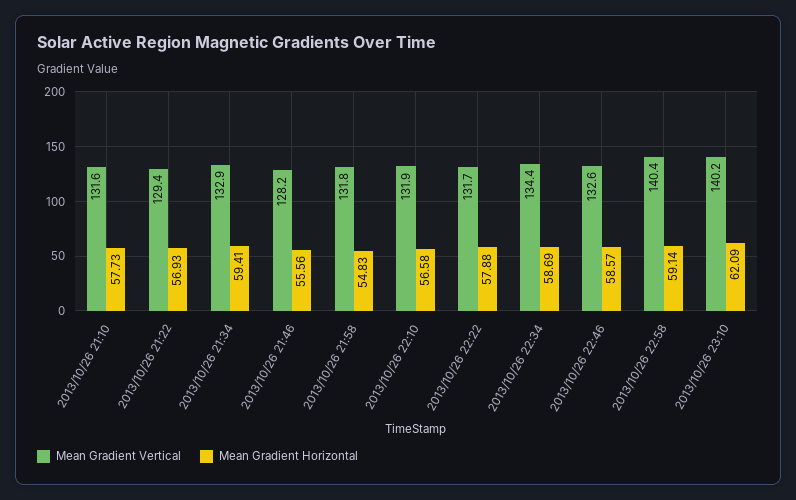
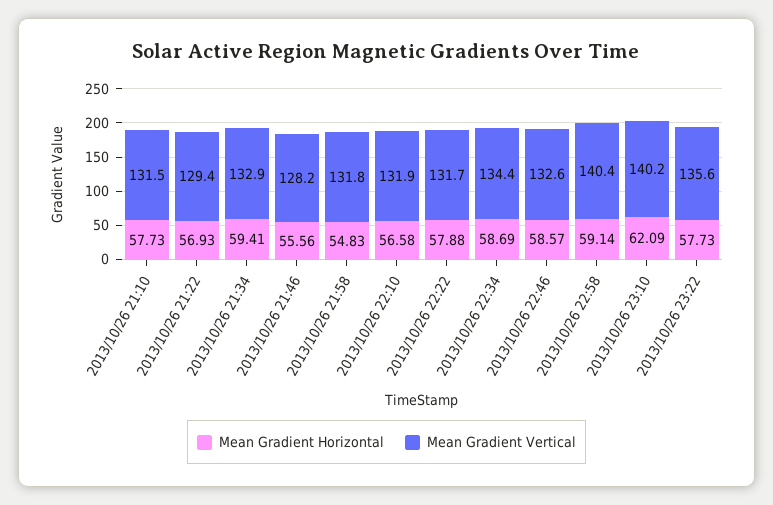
Mean Gradient Vertical, 2013/10/26 21:10: 131.6 -> 131.5
Mean Gradient Horizontal, 2013/10/26 23:22: none -> 57.73
Mean Gradient Vertical, 2013/10/26 23:22: none -> 135.6

